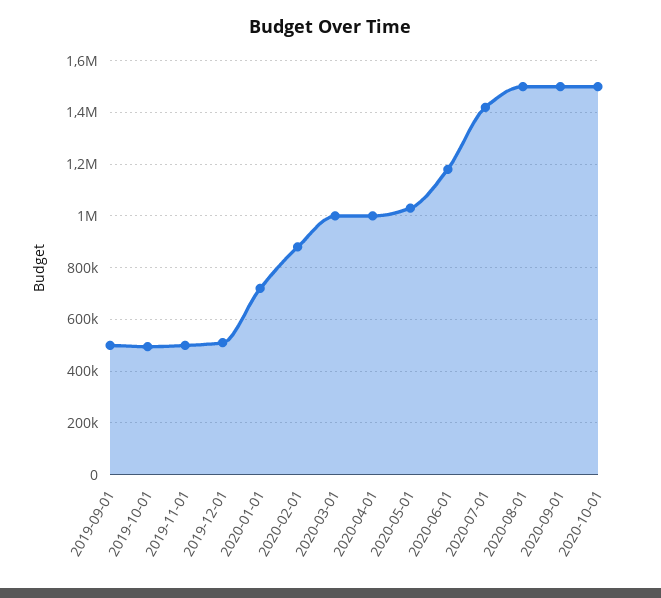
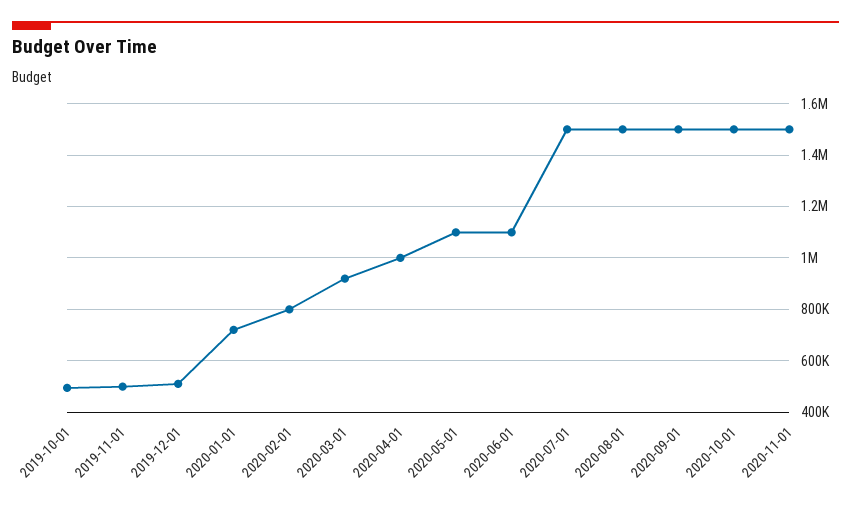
2019-09-01: 500000 -> none
2020-02-01: 875000 -> 800000
2020-03-01: 1000000 -> 925000
2020-05-01: 1025000 -> 1100000
2020-06-01: 1175000 -> 1100000
2020-07-01: 1425000 -> 1500000
2020-11-01: none -> 1500000

